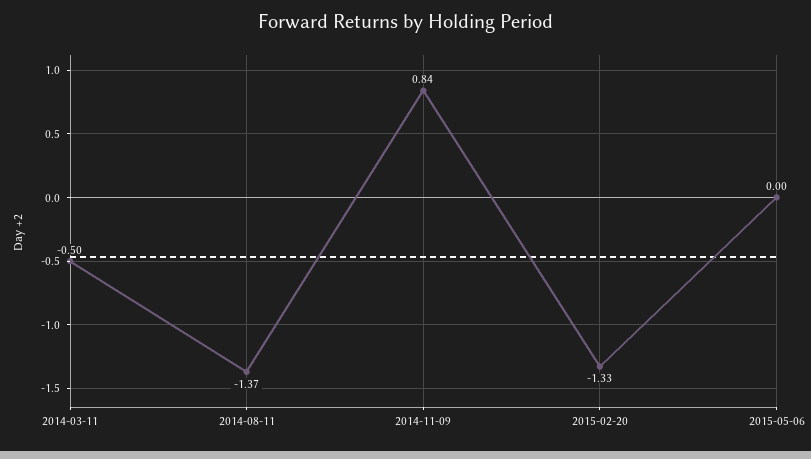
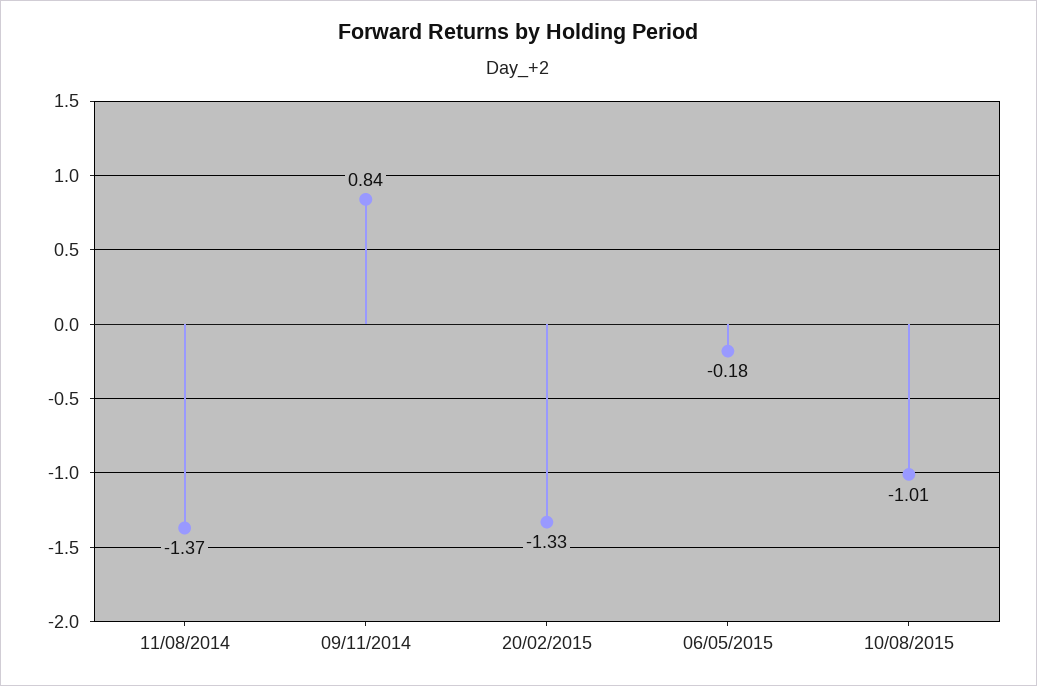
2014-03-11: -0.5 -> none
2015-05-06: 0 -> -0.18
10/08/2015: none -> -1.01

